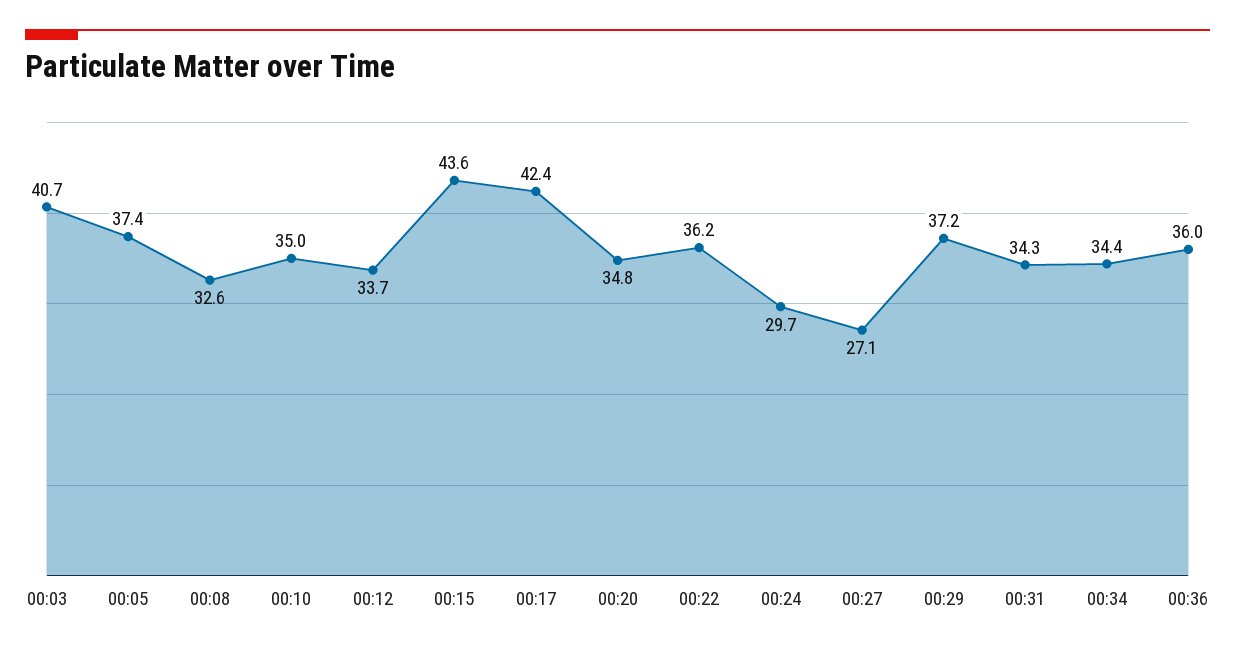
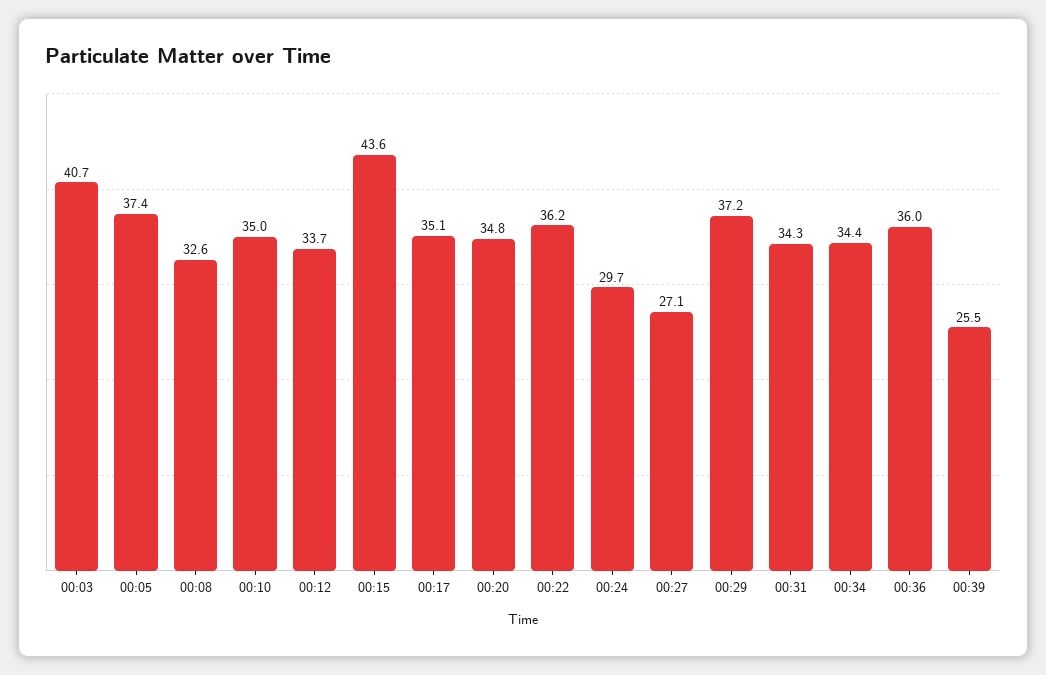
00:17: 42.4 -> 35.1
00:39: none -> 25.5

